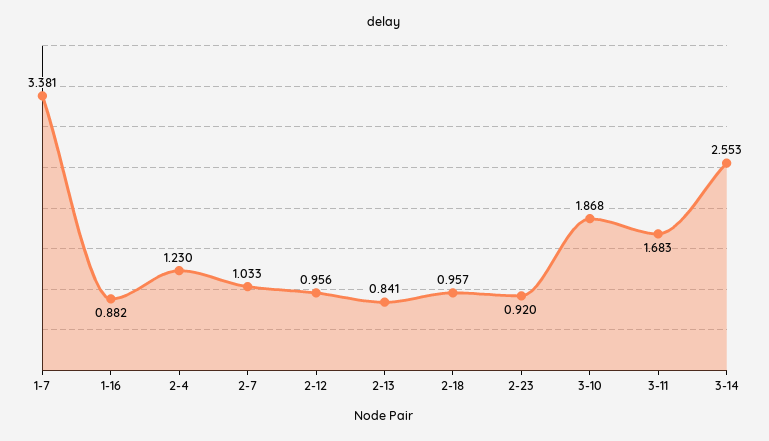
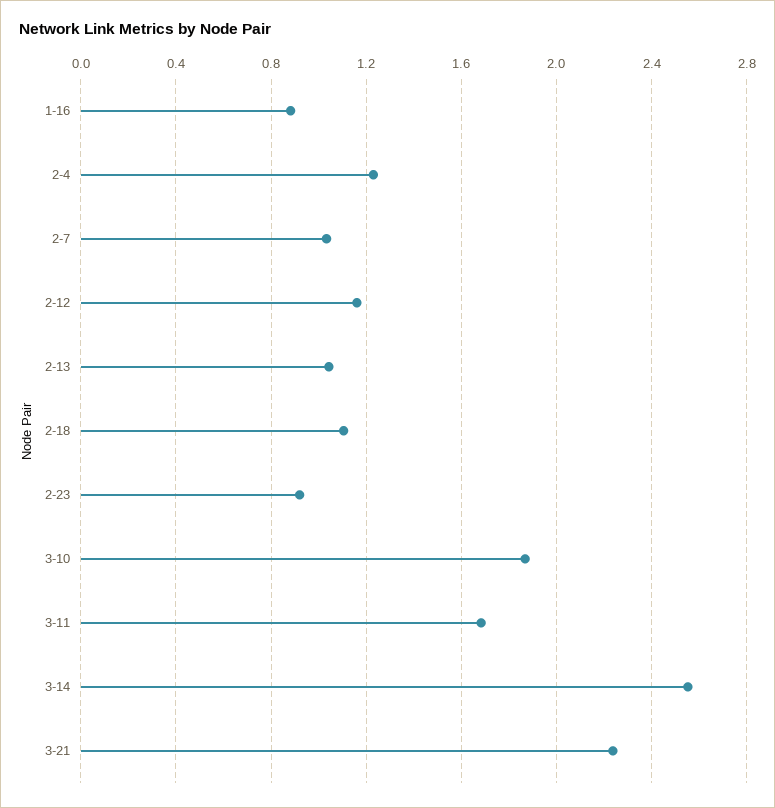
1-7: 3.381 -> none
2-12: 0.956 -> 1.15
2-13: 0.841 -> 1.05
2-18: 0.957 -> 1.1
3-21: none -> 2.25

